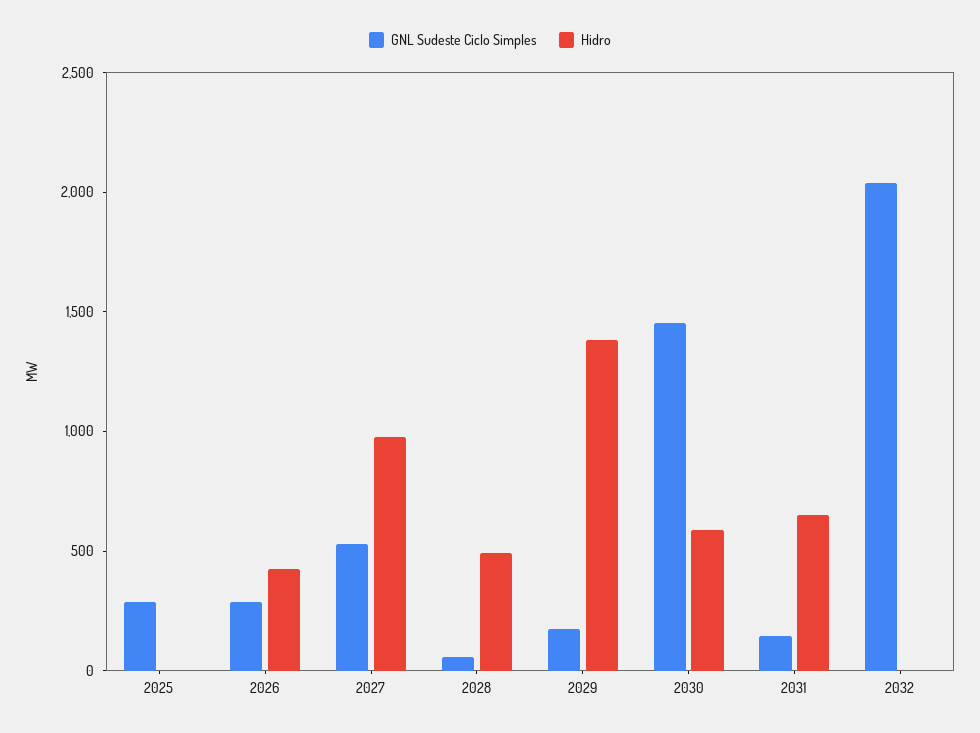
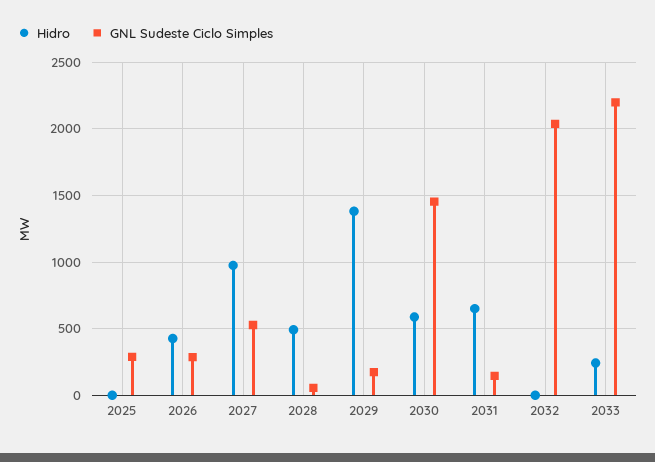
Hidro, 2033: none -> 250
GNL Sudeste Ciclo Simples, 2033: none -> 2200

